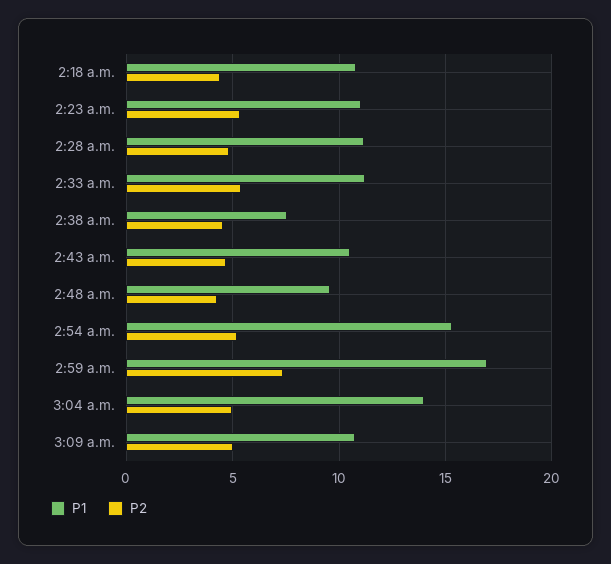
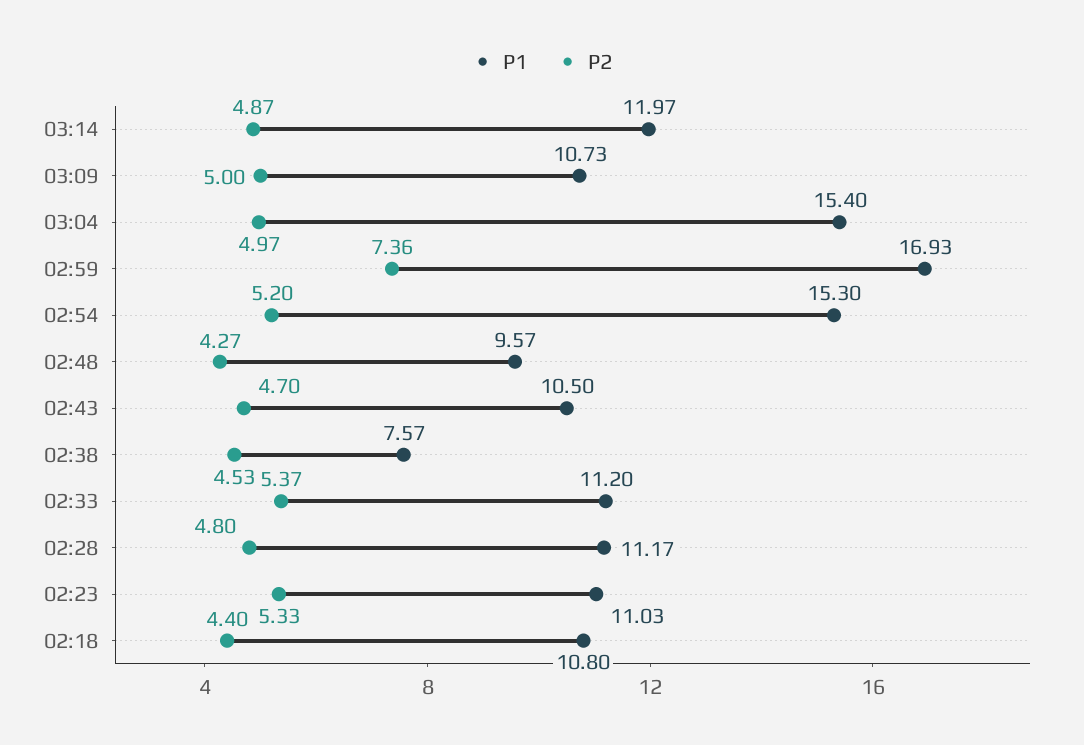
P1, 3:04 a.m.: 14 -> 15.4
P1, 03:14: none -> 11.97
P2, 03:14: none -> 4.87

